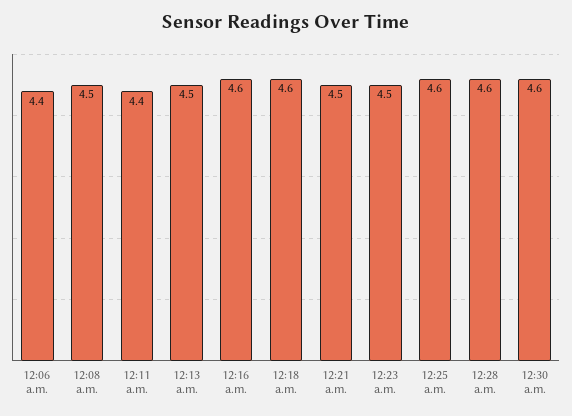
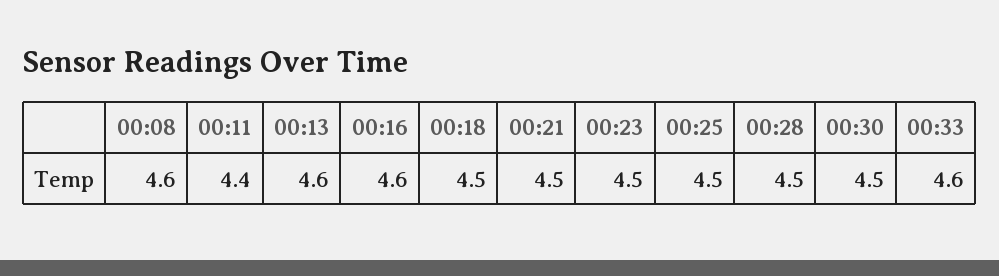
12:06 a.m.: 4.4 -> none
12:08 a.m.: 4.5 -> 4.6
12:13 a.m.: 4.5 -> 4.6
12:18 a.m.: 4.6 -> 4.5
12:25 a.m.: 4.6 -> 4.5
12:28 a.m.: 4.6 -> 4.5
12:30 a.m.: 4.6 -> 4.5
00:33: none -> 4.6

